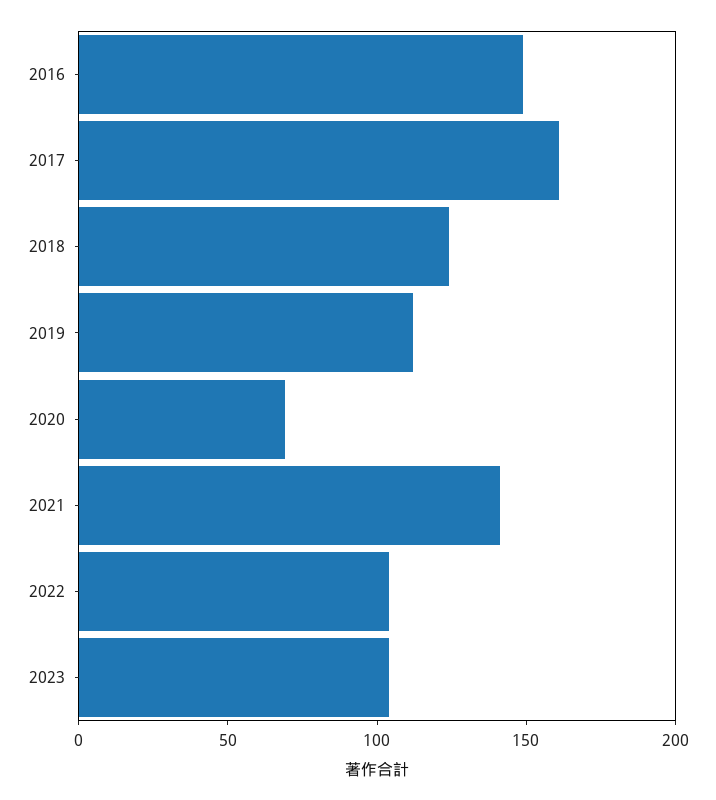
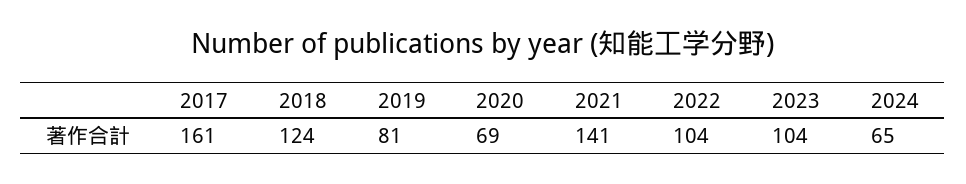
2016: 150 -> none
2019: 110 -> 81
2024: none -> 65

